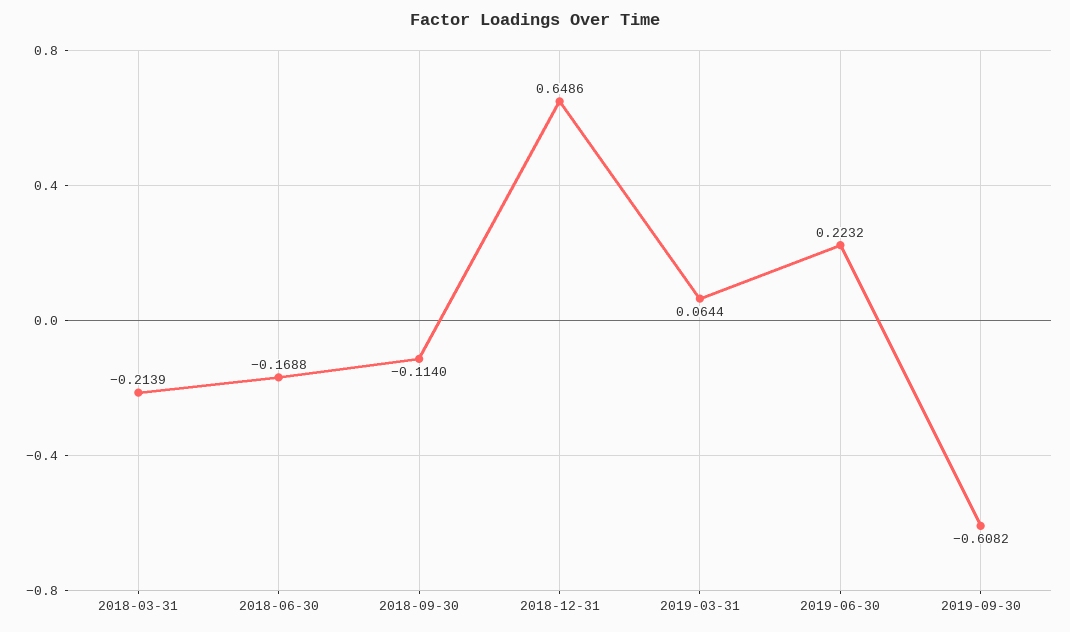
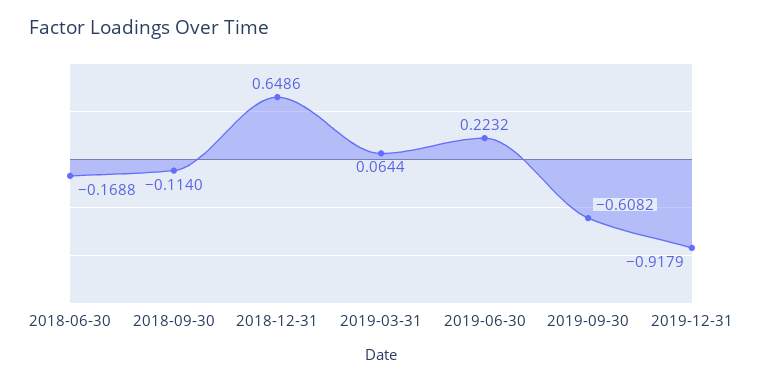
2018-03-31: -0.2139 -> none
2019-12-31: none -> -0.9179

